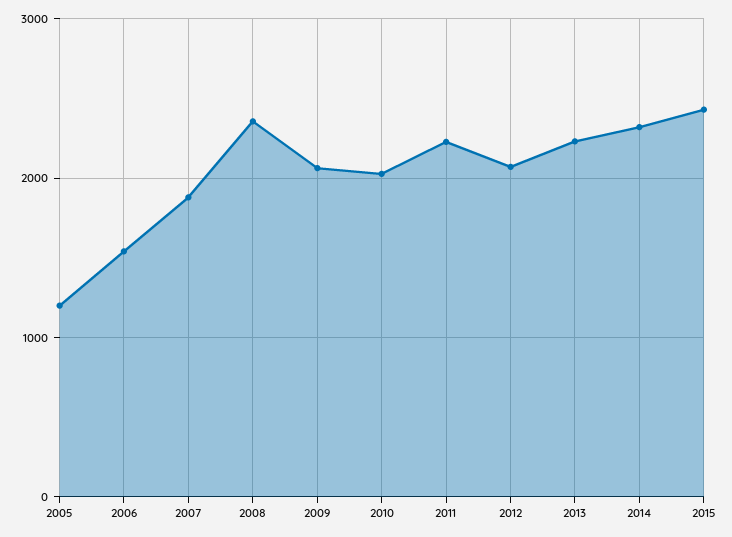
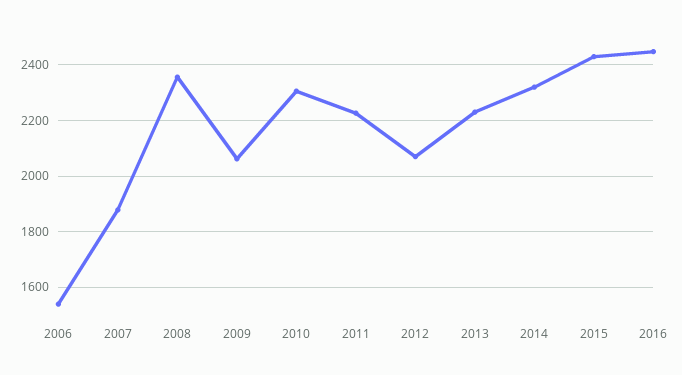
2005: 1200 -> none
2010: 2000 -> 2300
2016: none -> 2450

